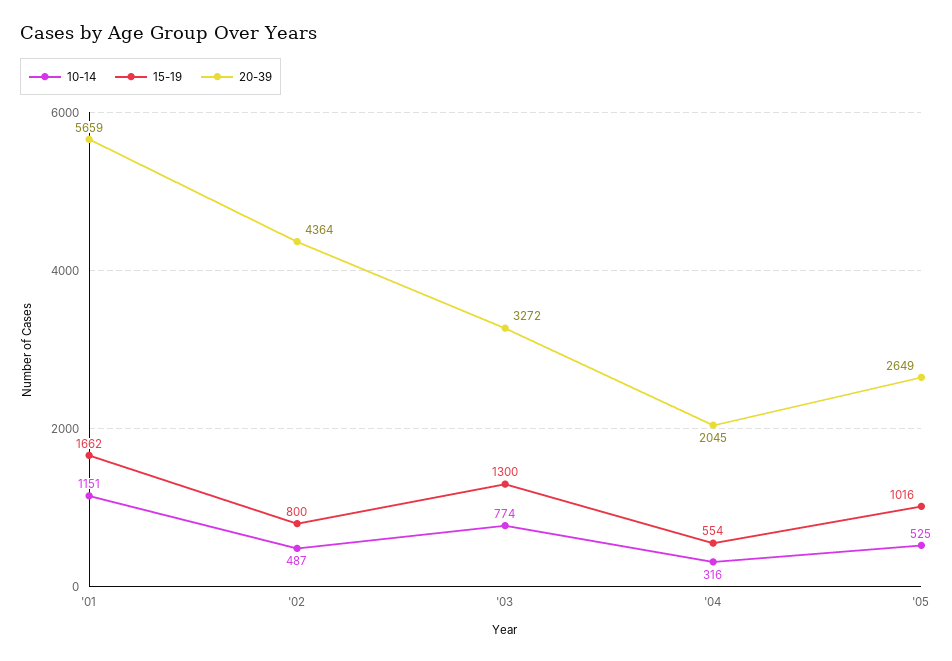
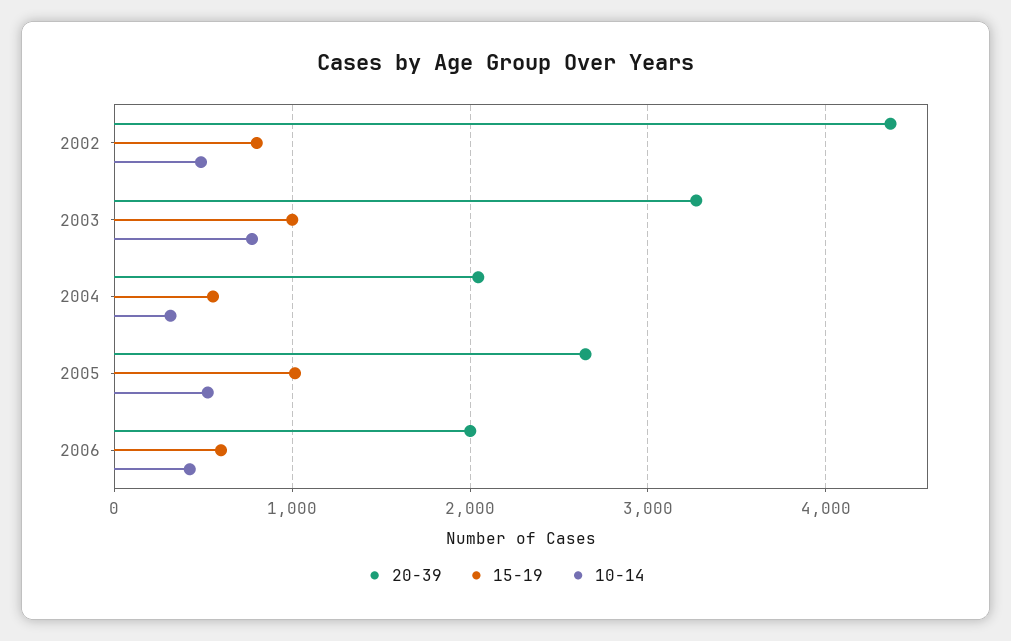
10-14, '01: 1151 -> none
15-19, '01: 1662 -> none
20-39, '01: 5659 -> none
15-19, '03: 1300 -> 1000
20-39, 2006: none -> 2000
15-19, 2006: none -> 600
10-14, 2006: none -> 400

